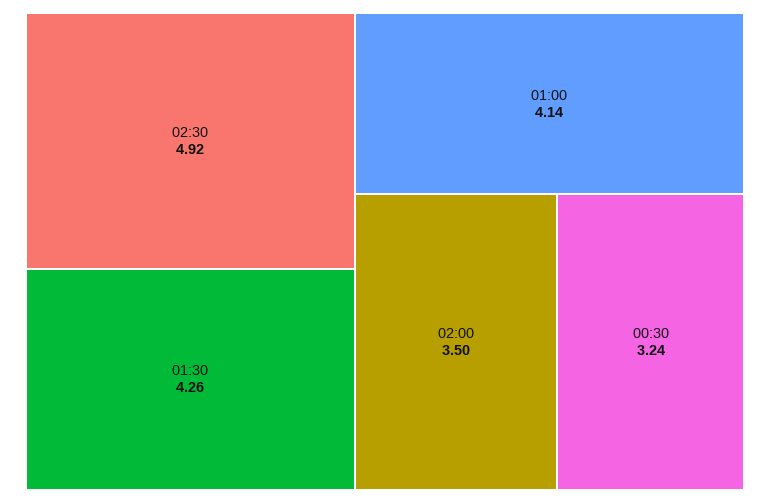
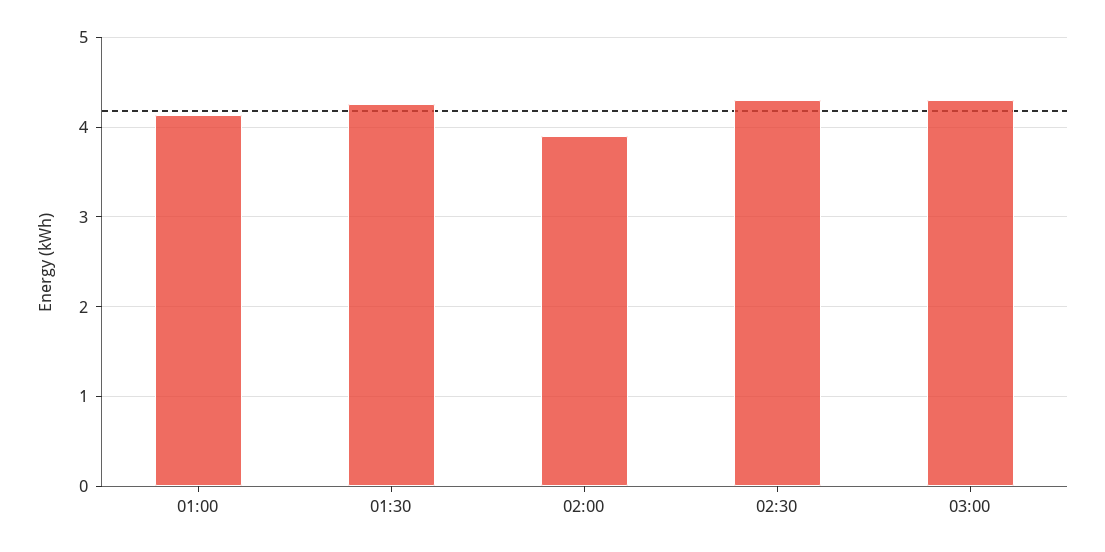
02:30: 4.92 -> 4.3
02:00: 3.5 -> 3.9
00:30: 3.24 -> none
03:00: none -> 4.3

